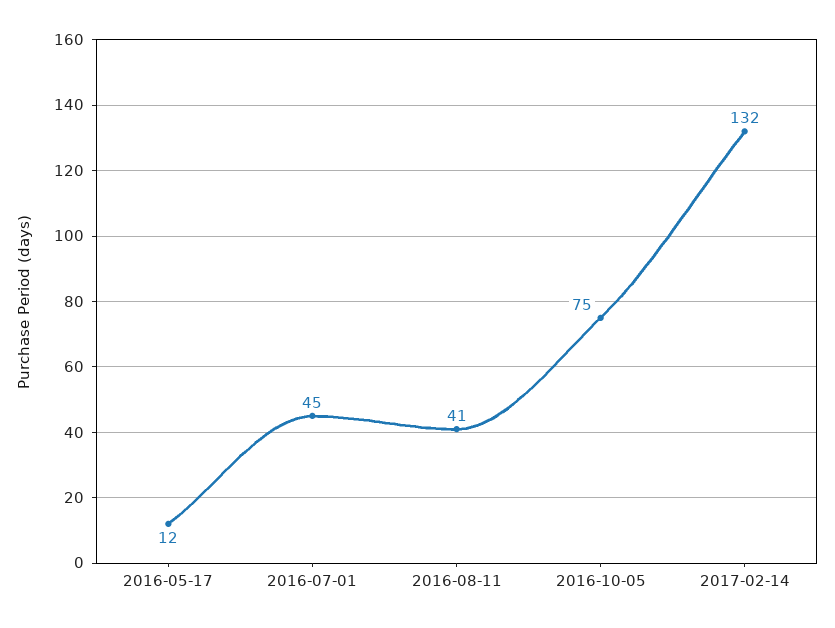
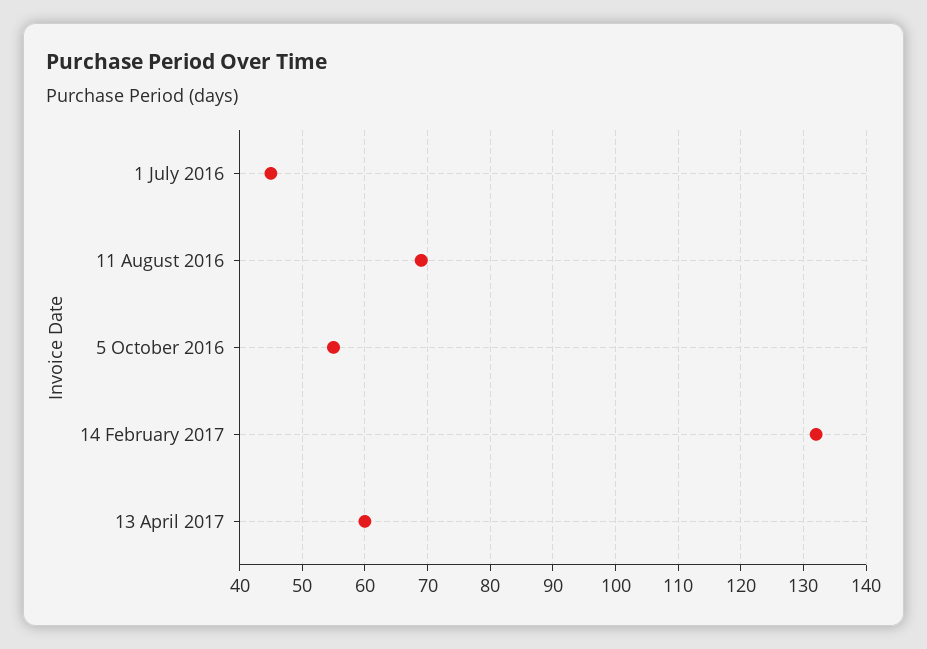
2016-05-17: 12 -> none
2016-08-11: 41 -> 69
2016-10-05: 75 -> 55
13 April 2017: none -> 60

